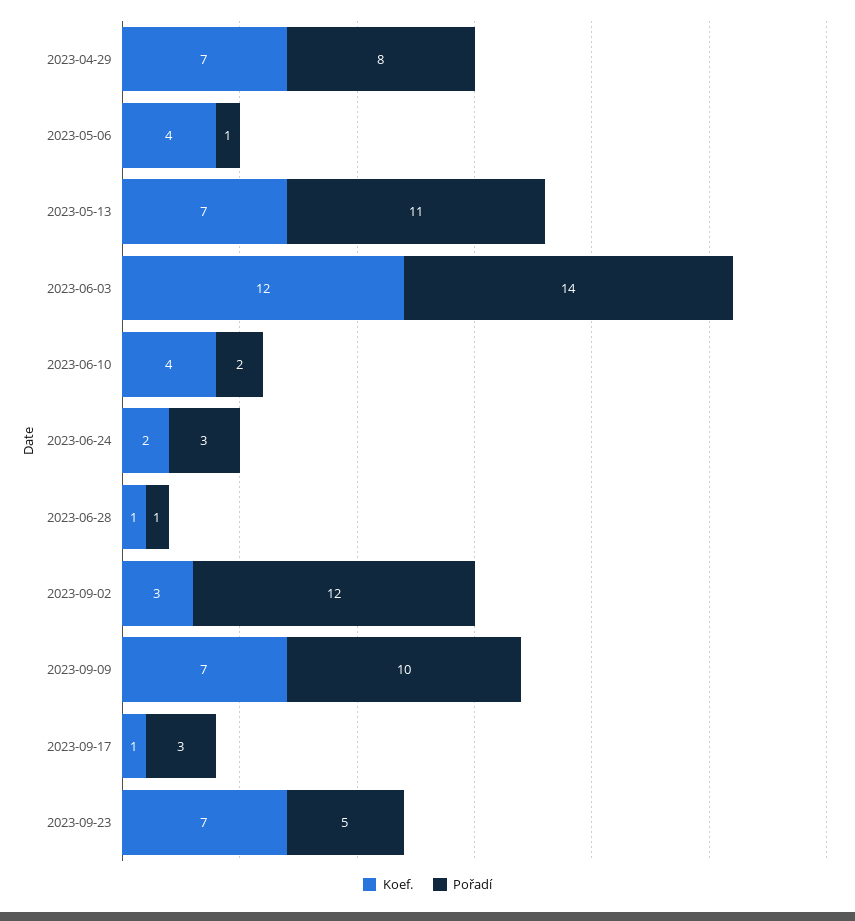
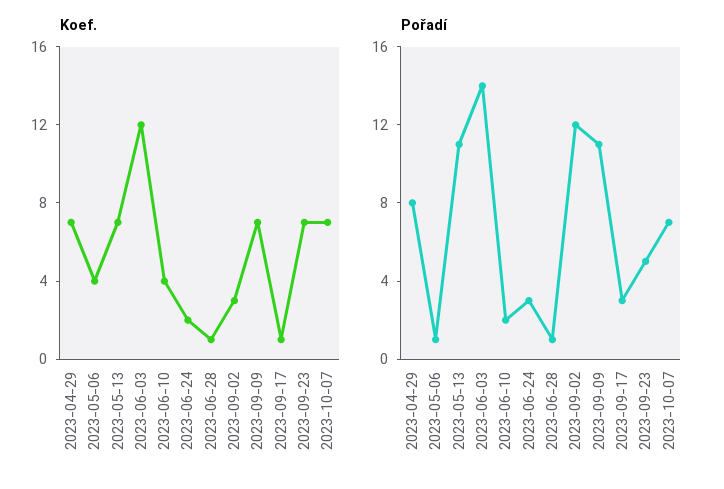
Pořadí, 2023-09-09: 10 -> 11
Koef., 2023-10-07: none -> 7
Pořadí, 2023-10-07: none -> 7

